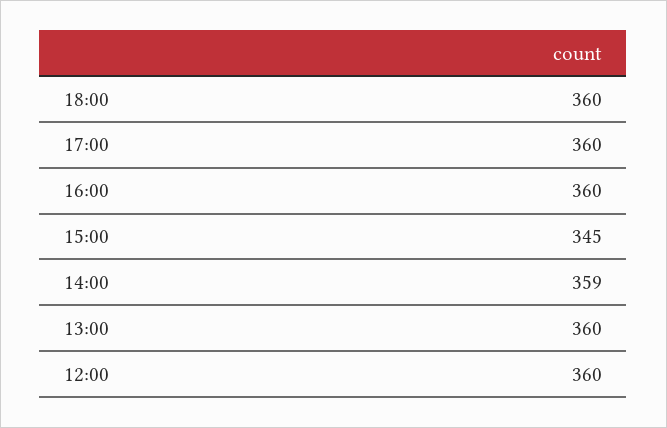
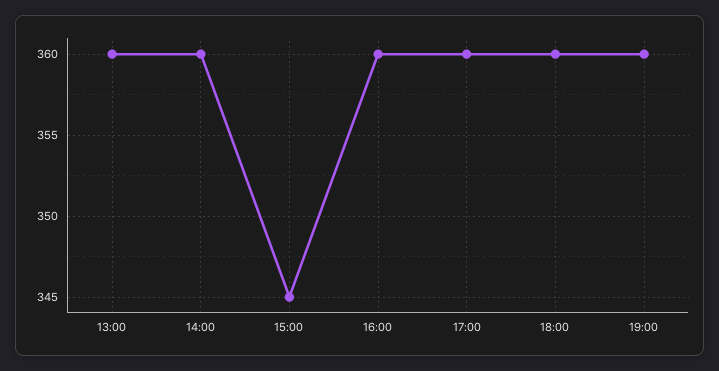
14:00: 359 -> 360
12:00: 360 -> none
19:00: none -> 360

